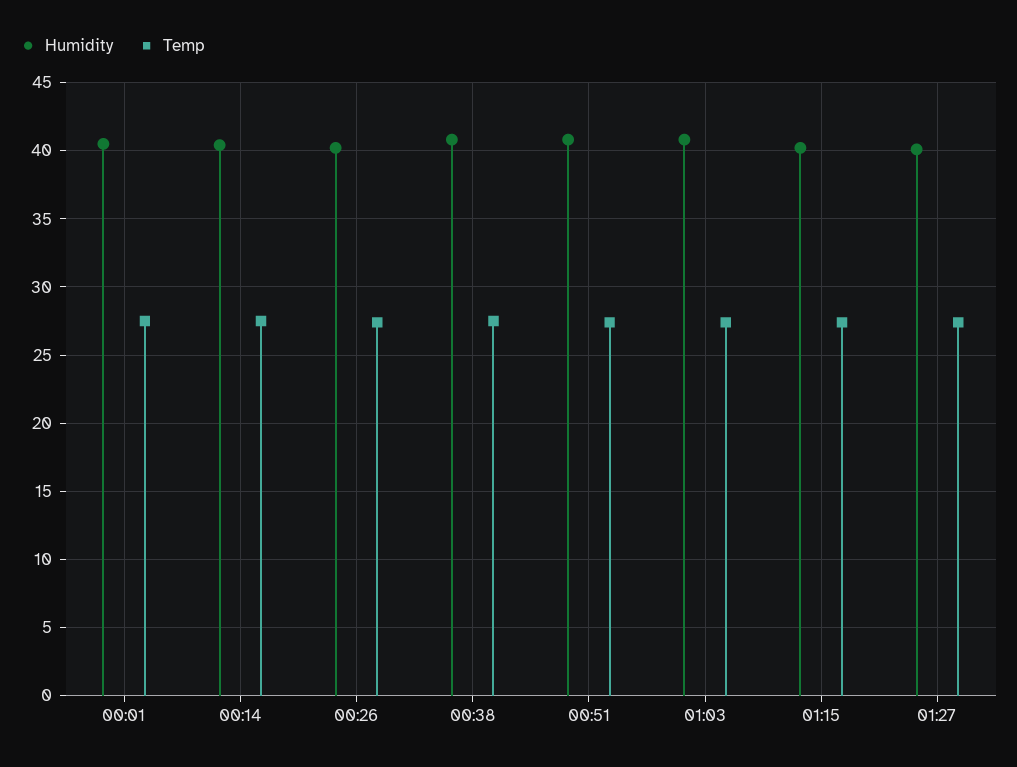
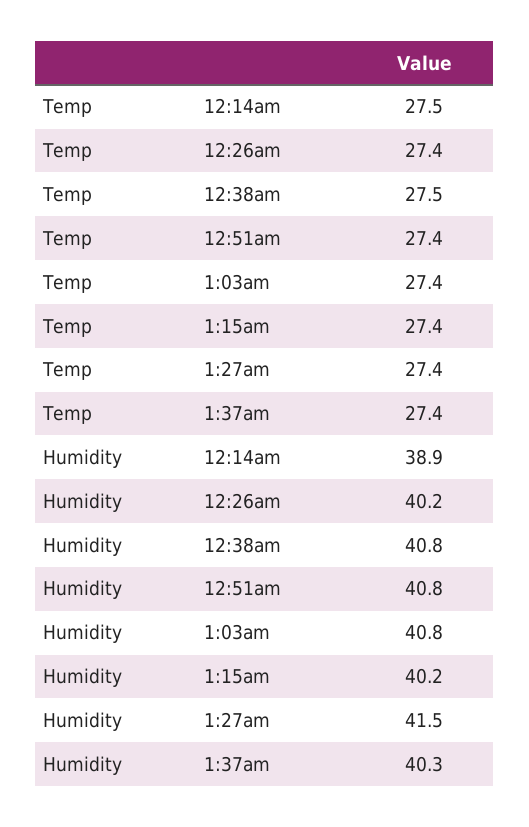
Humidity, 00:01: 40.5 -> none
Temp, 00:01: 27.5 -> none
Humidity, 00:14: 40.5 -> 38.9
Humidity, 01:27: 40 -> 41.5
Temp, 1:37am: none -> 27.4
Humidity, 1:37am: none -> 40.3

